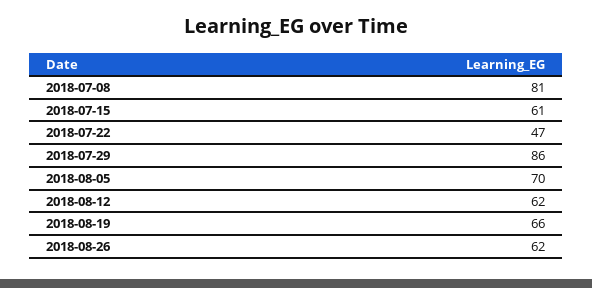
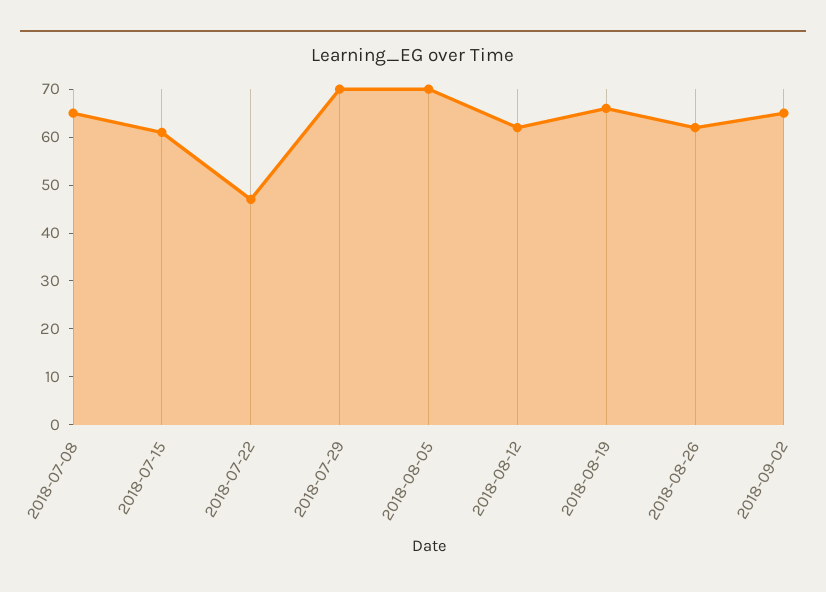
2018-07-08: 81 -> 65
2018-07-29: 86 -> 70
2018-09-02: none -> 65

